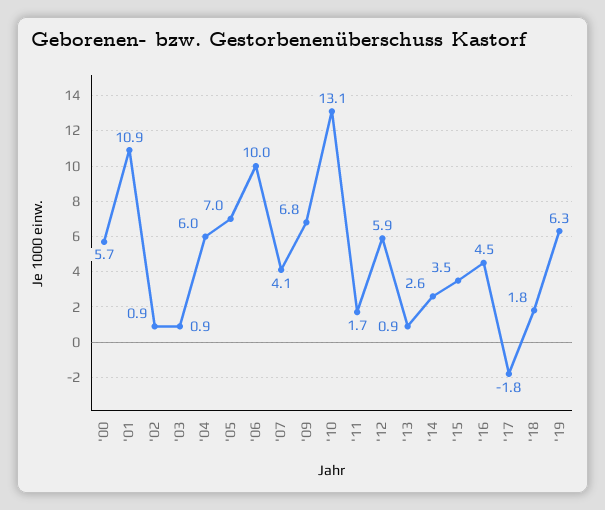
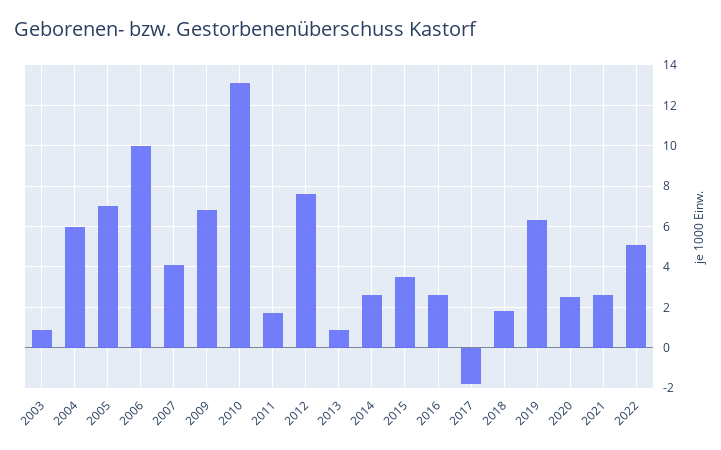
'00: 5.7 -> none
'01: 10.9 -> none
'02: 0.9 -> none
'12: 5.9 -> 7.5
'16: 4.5 -> 2.5
2020: none -> 2.5
2021: none -> 2.5
2022: none -> 5

